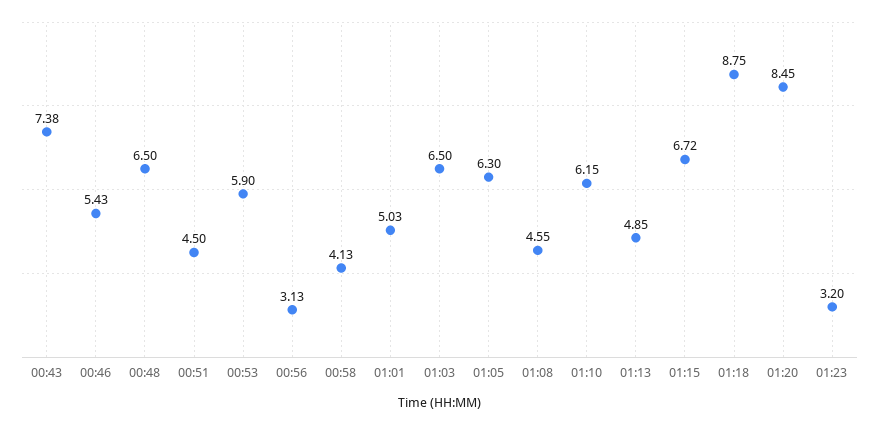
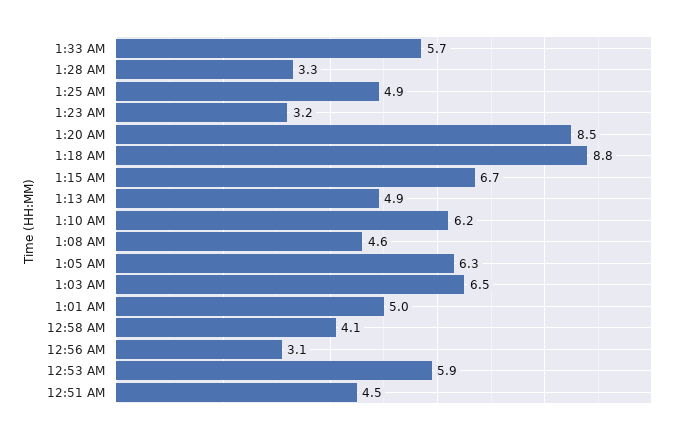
00:43: 7.38 -> none
00:46: 5.43 -> none
00:48: 6.5 -> none
1:33 AM: none -> 5.7
1:28 AM: none -> 3.3
1:25 AM: none -> 4.9

